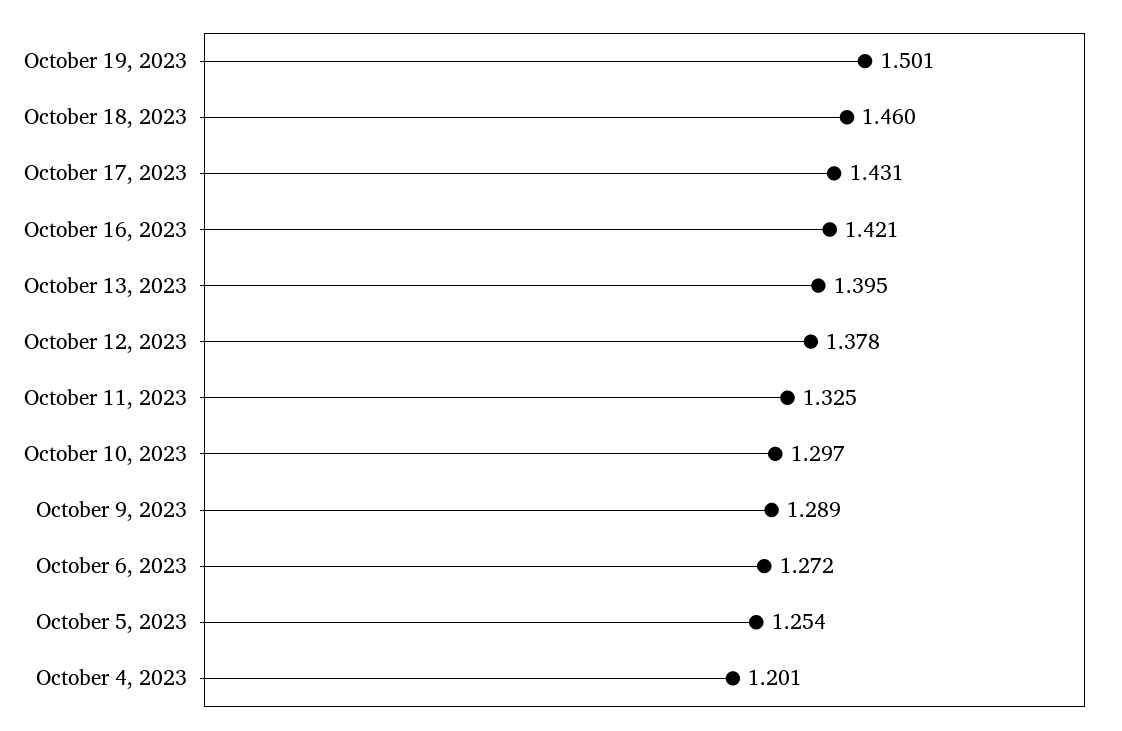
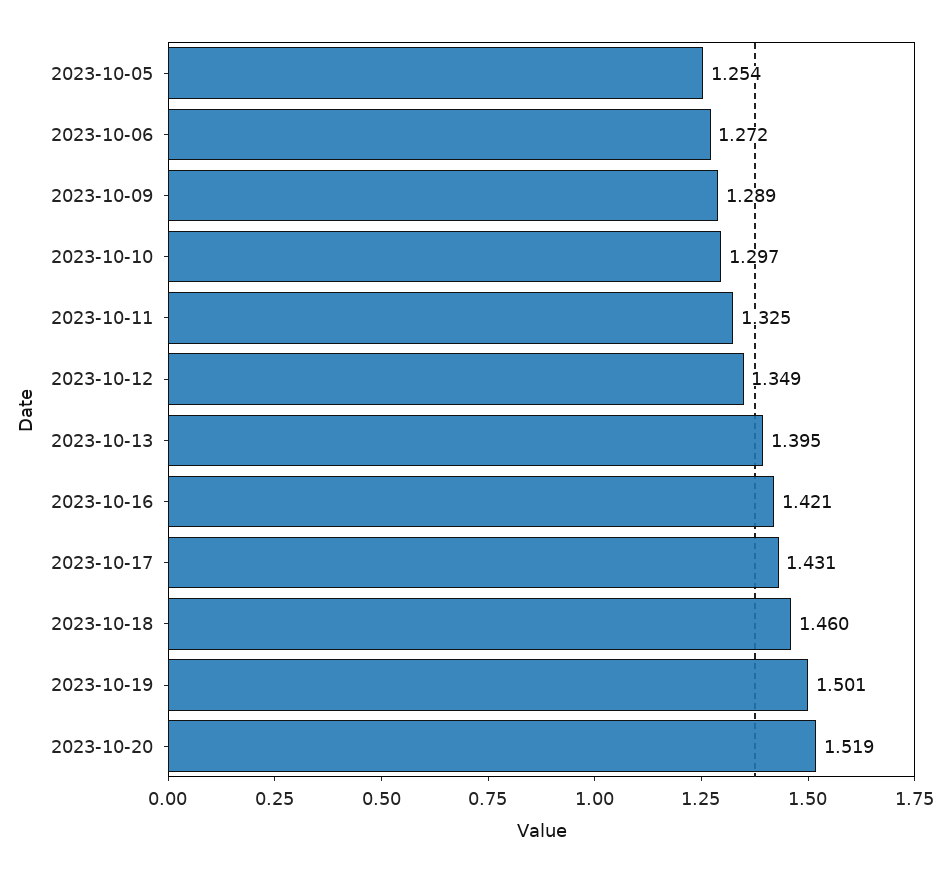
October 12, 2023: 1.378 -> 1.349
October 4, 2023: 1.201 -> none
2023-10-20: none -> 1.519

